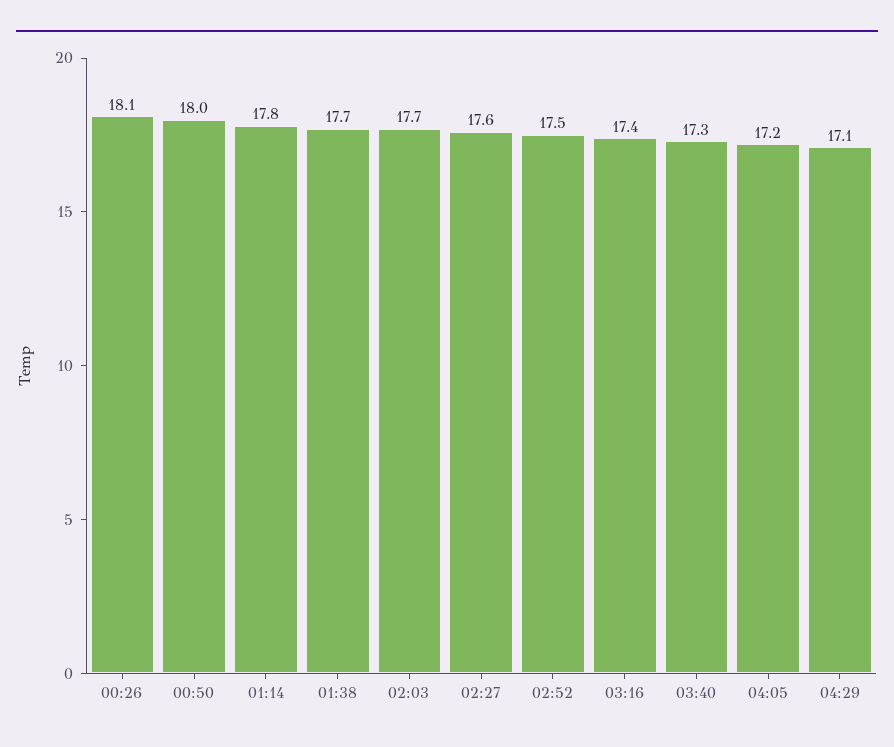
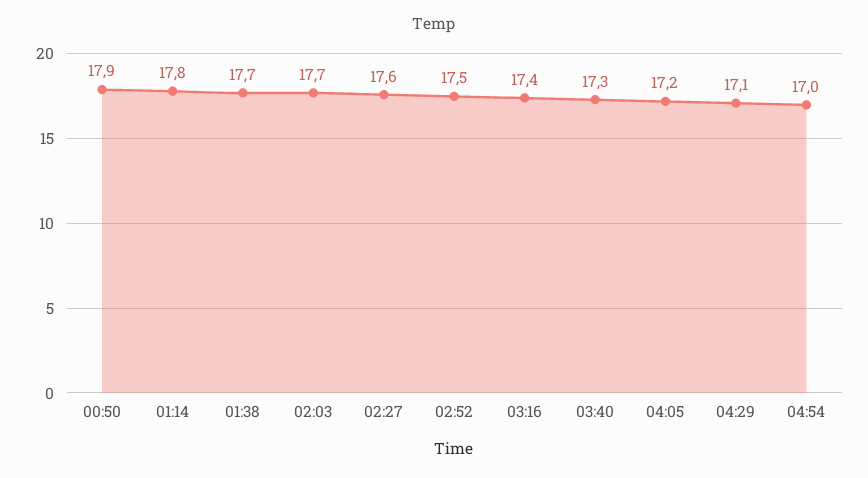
00:26: 18.1 -> none
00:50: 18 -> 17.9
04:54: none -> 17

